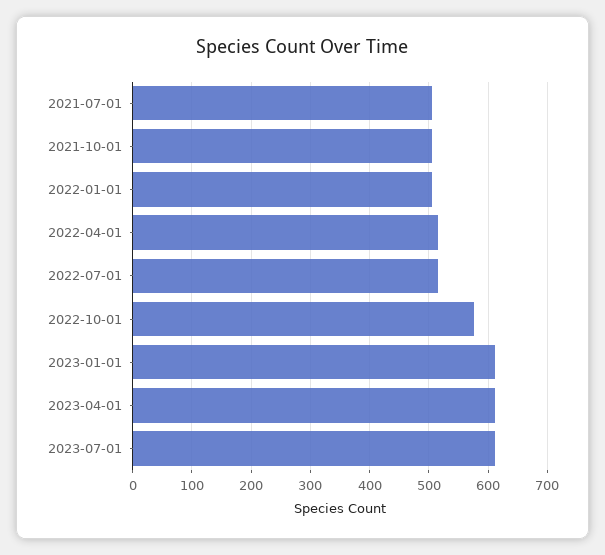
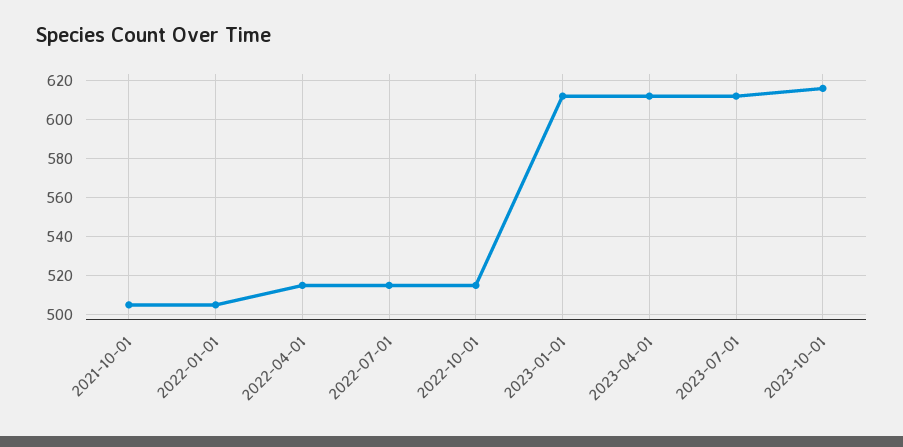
2021-07-01: 500 -> none
2022-10-01: 580 -> 515
2023-10-01: none -> 615

